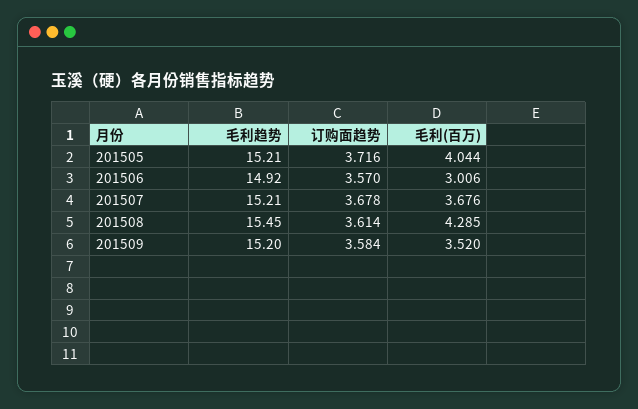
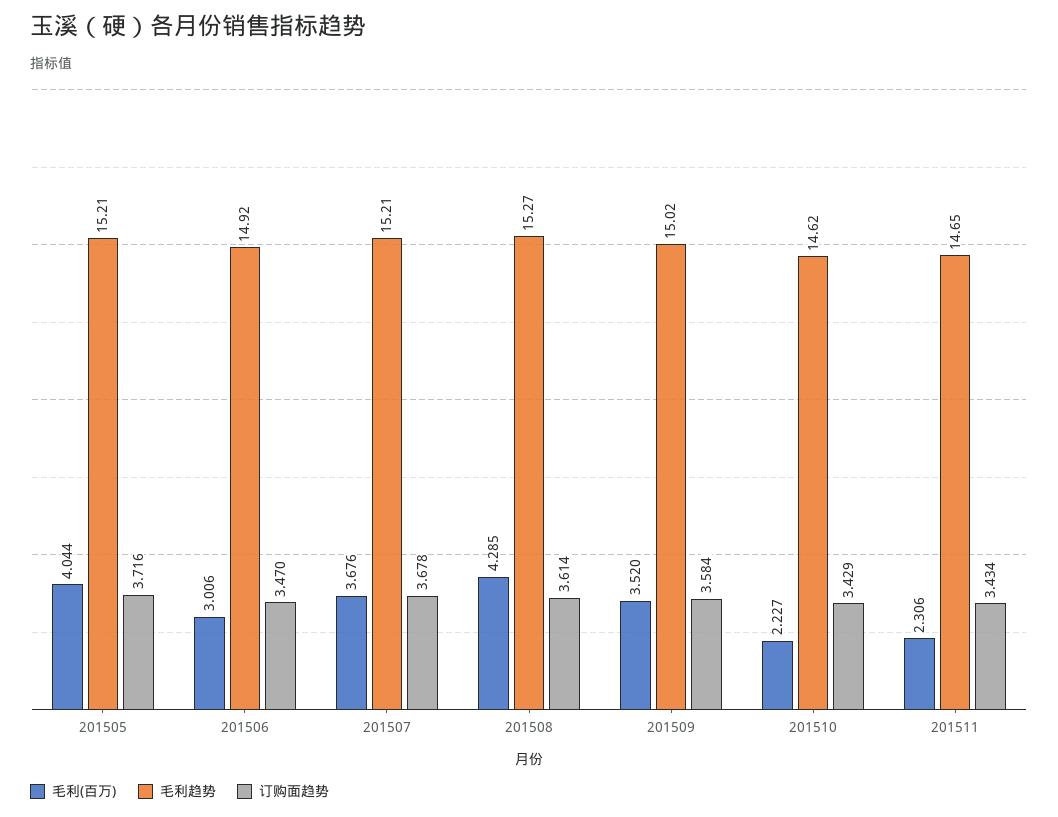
订购面趋势, 201506: 3.57 -> 3.47
毛利趋势, 201508: 15.45 -> 15.27
毛利趋势, 201509: 15.2 -> 15.02
毛利(百万), 201510: none -> 2.227
毛利趋势, 201510: none -> 14.62
订购面趋势, 201510: none -> 3.429
毛利(百万), 201511: none -> 2.306
毛利趋势, 201511: none -> 14.65
订购面趋势, 201511: none -> 3.434

